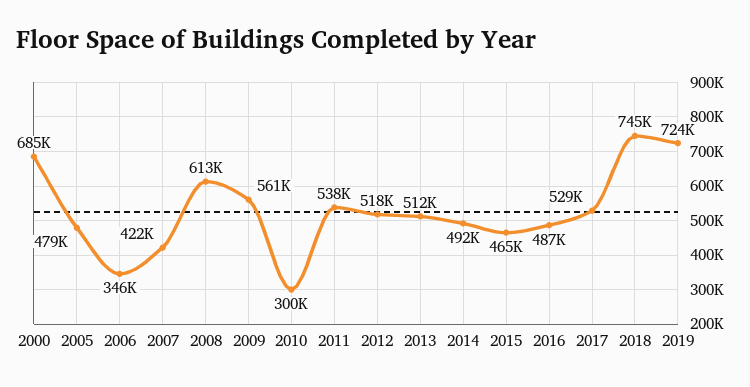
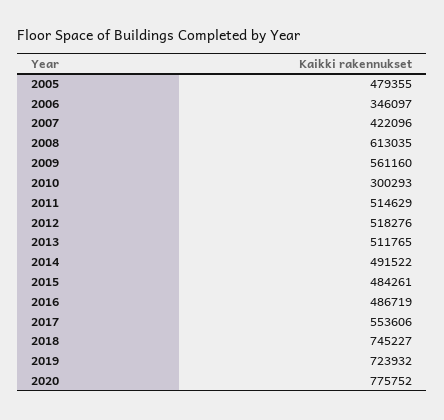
2000: 685000 -> none
2011: 538000 -> 514629
2015: 465000 -> 484261
2017: 529000 -> 553606
2020: none -> 775752

